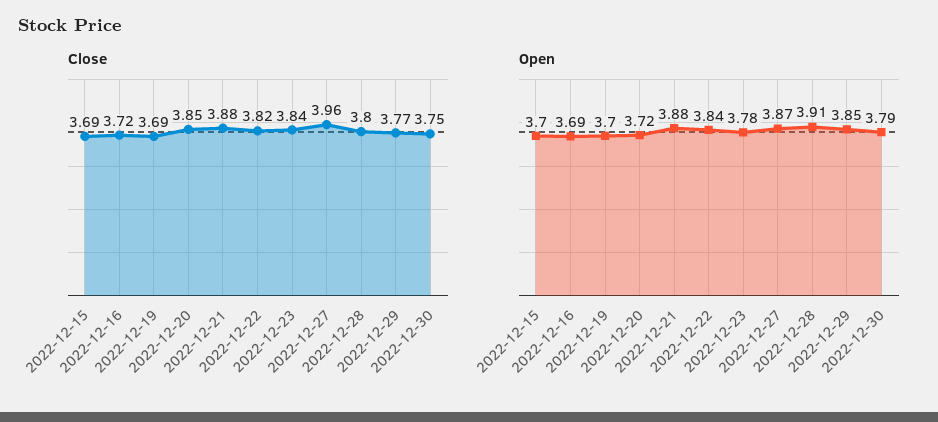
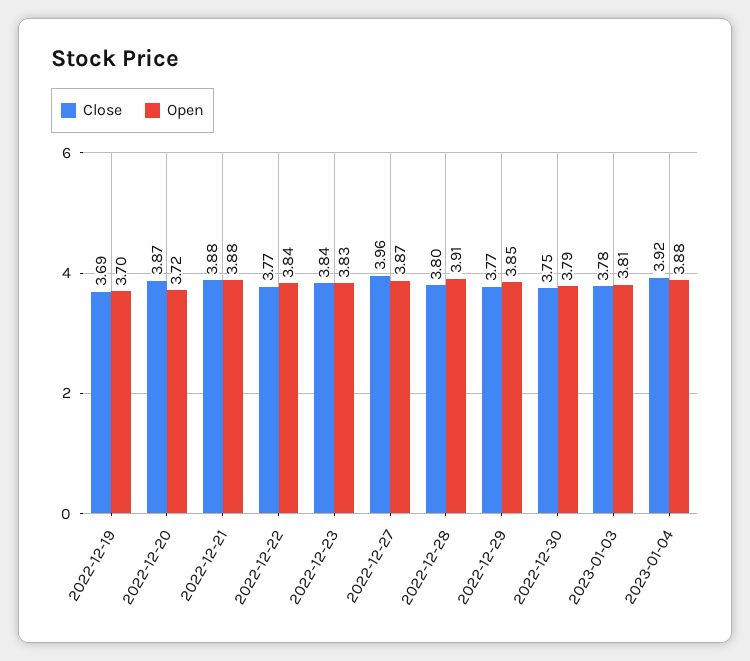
Close, 2022-12-15: 3.69 -> none
Close, 2022-12-16: 3.72 -> none
Close, 2022-12-20: 3.85 -> 3.87
Close, 2022-12-22: 3.82 -> 3.77
Open, 2022-12-15: 3.7 -> none
Open, 2022-12-16: 3.69 -> none
Open, 2022-12-23: 3.78 -> 3.83
Close, 2023-01-03: none -> 3.78
Open, 2023-01-03: none -> 3.81
Close, 2023-01-04: none -> 3.92
Open, 2023-01-04: none -> 3.88

